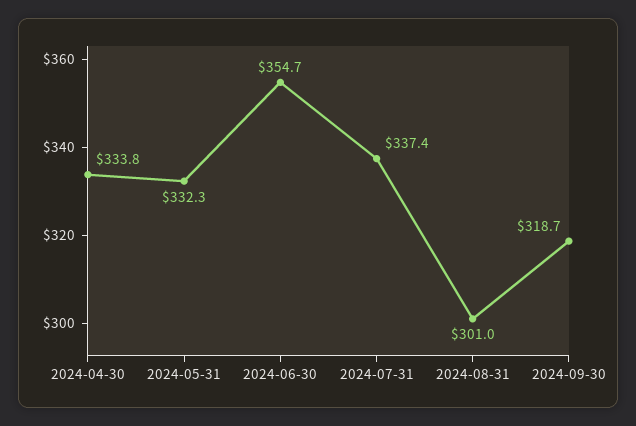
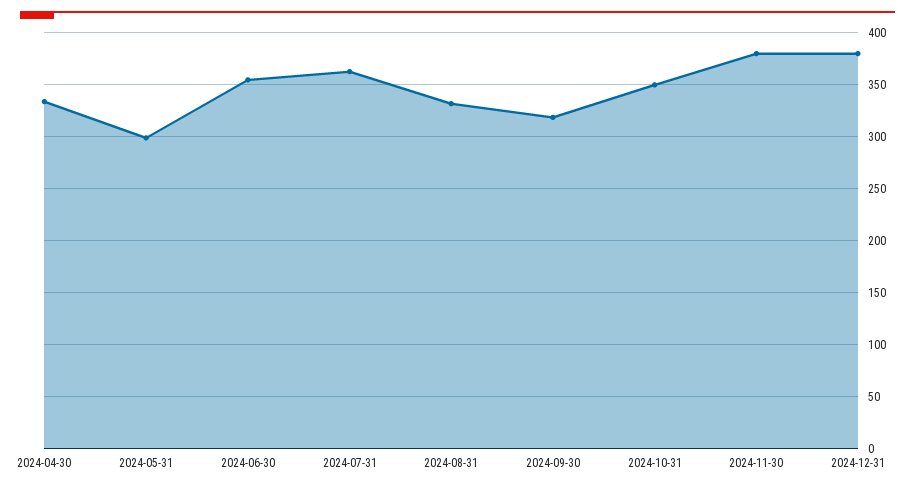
2024-05-31: 332.3 -> 300
2024-07-31: 337.4 -> 360
2024-08-31: 301 -> 330
2024-10-31: none -> 350
2024-11-30: none -> 380
2024-12-31: none -> 380

